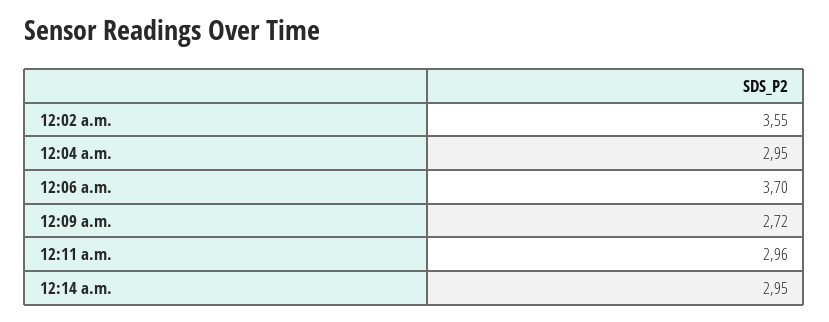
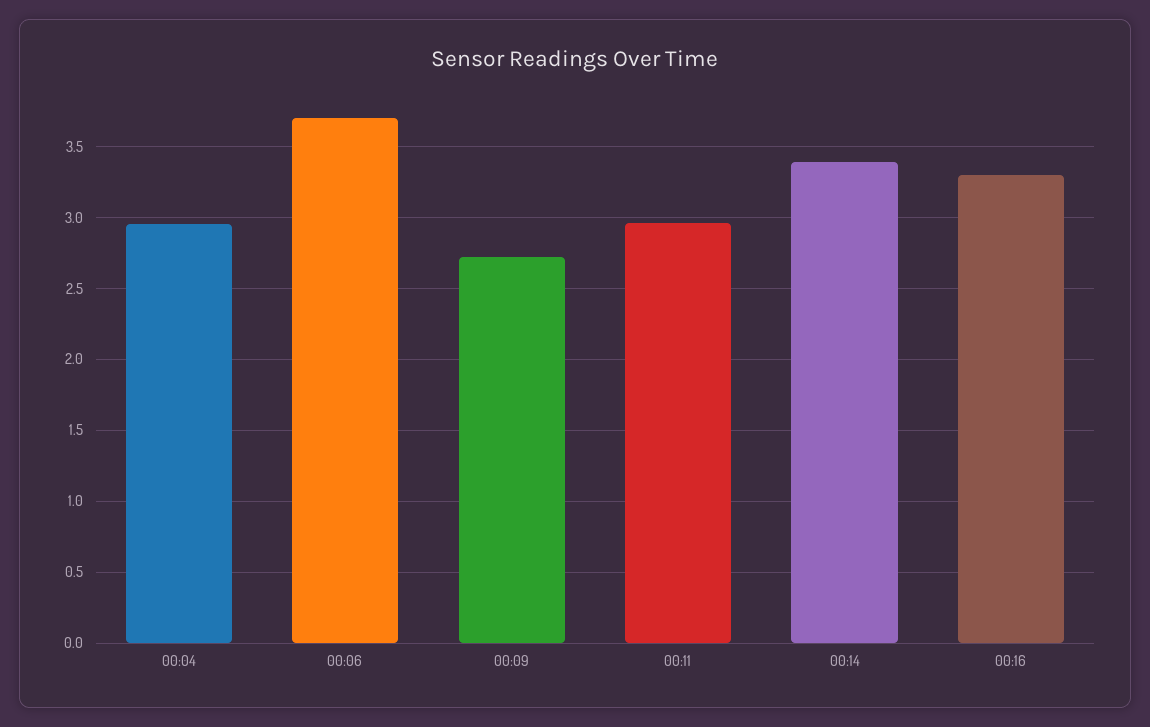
12:02 a.m.: 3.55 -> none
12:14 a.m.: 2.95 -> 3.4
00:16: none -> 3.3

